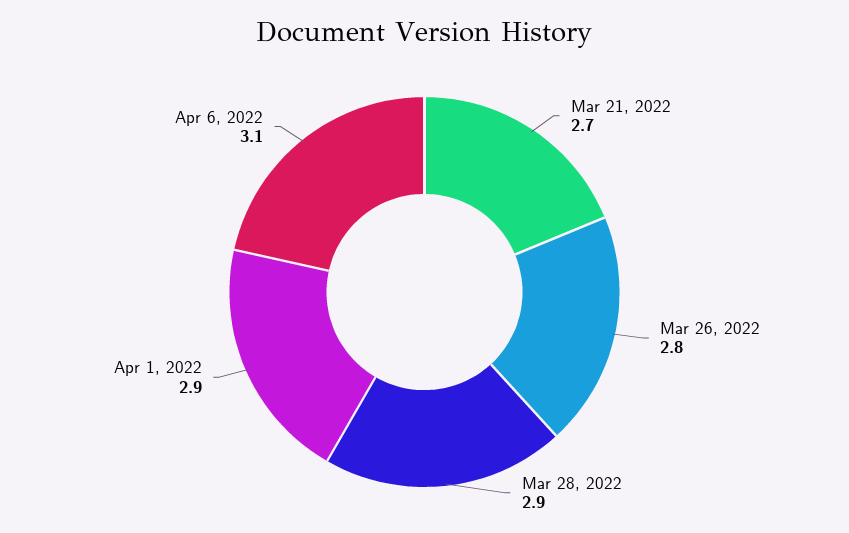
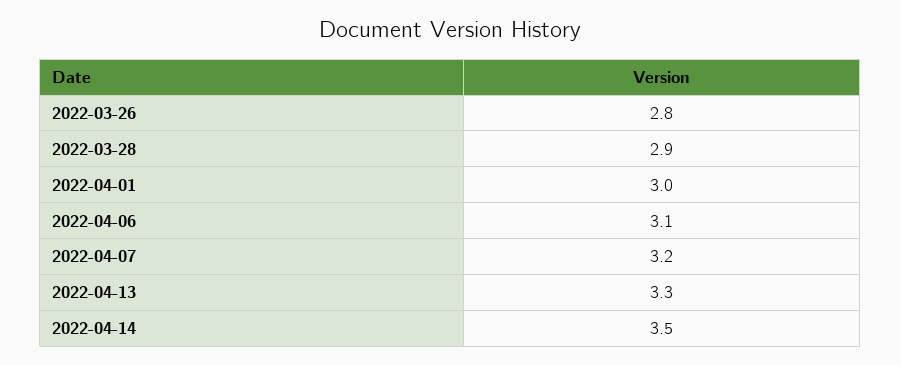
Mar 21, 2022: 2.7 -> none
Apr 1, 2022: 2.9 -> 3
2022-04-07: none -> 3.2
2022-04-13: none -> 3.3
2022-04-14: none -> 3.5

